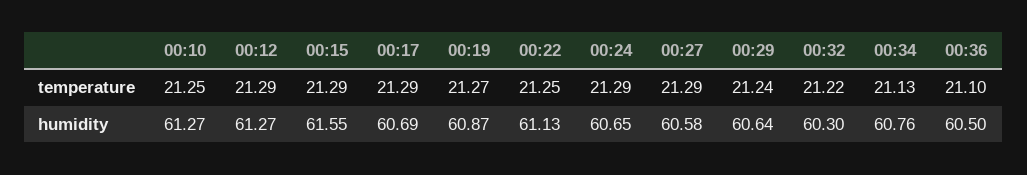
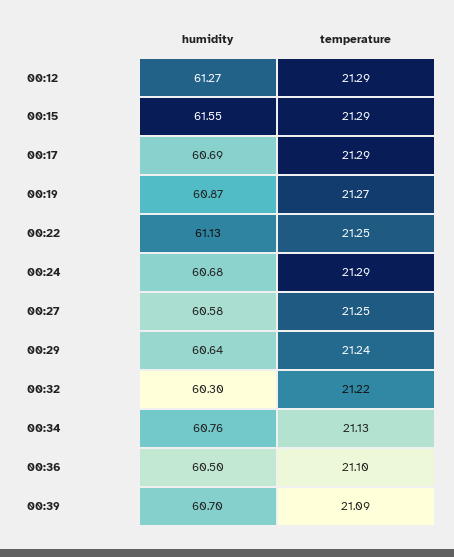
00:10, temperature: 21.25 -> none
00:27, temperature: 21.29 -> 21.25
00:10, humidity: 61.27 -> none
00:24, humidity: 60.65 -> 60.68
00:39, humidity: none -> 60.7
00:39, temperature: none -> 21.09

